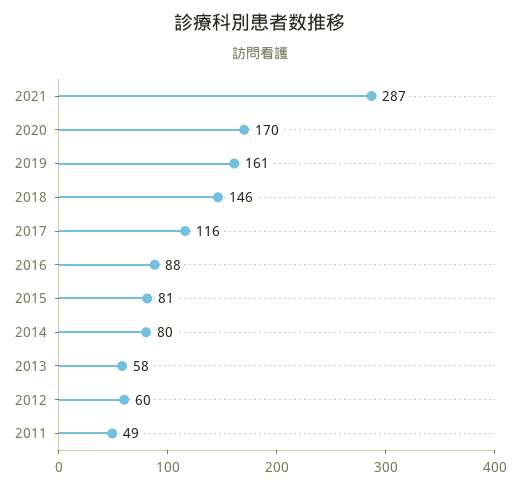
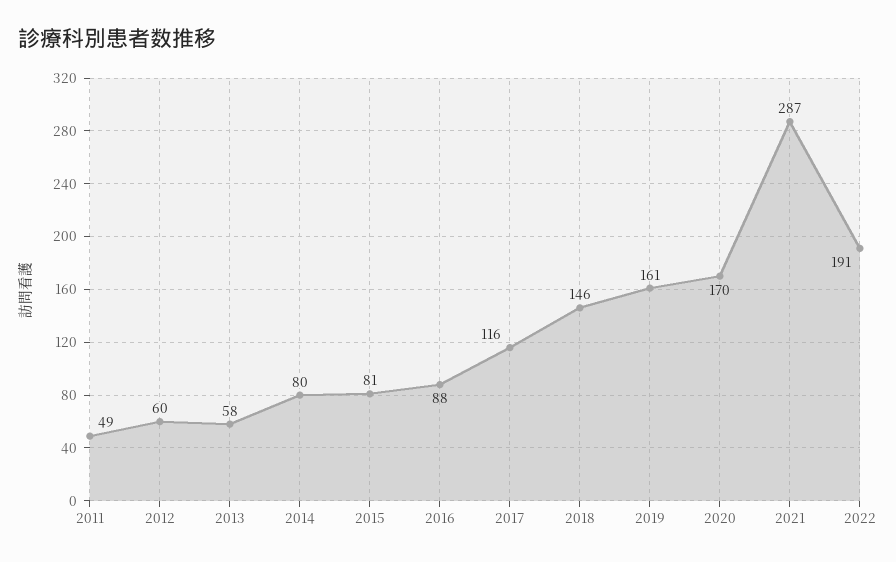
2022: none -> 191

